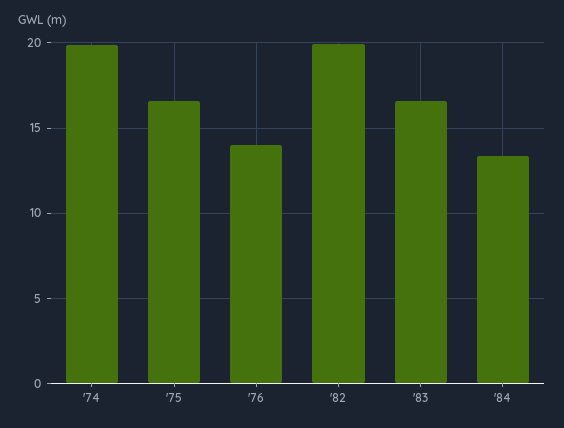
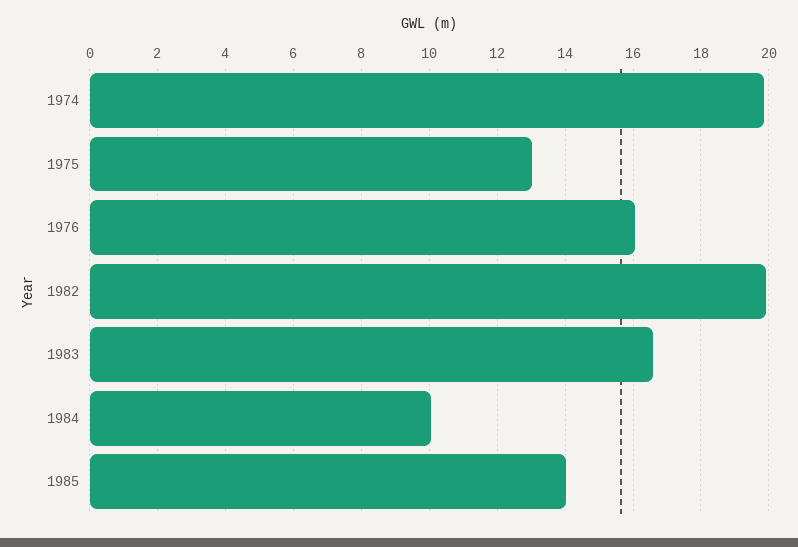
'75: 16.5 -> 13
'76: 14 -> 16
'84: 13.5 -> 10
1985: none -> 14

